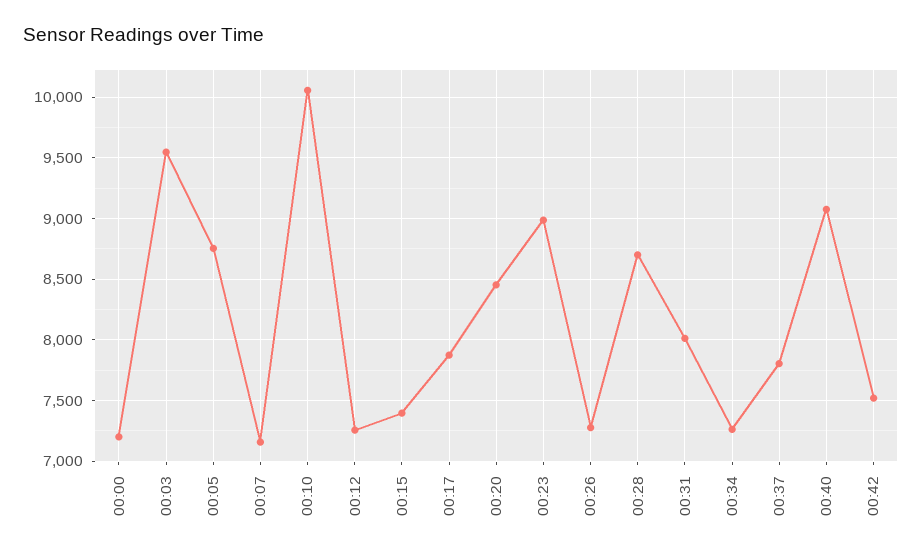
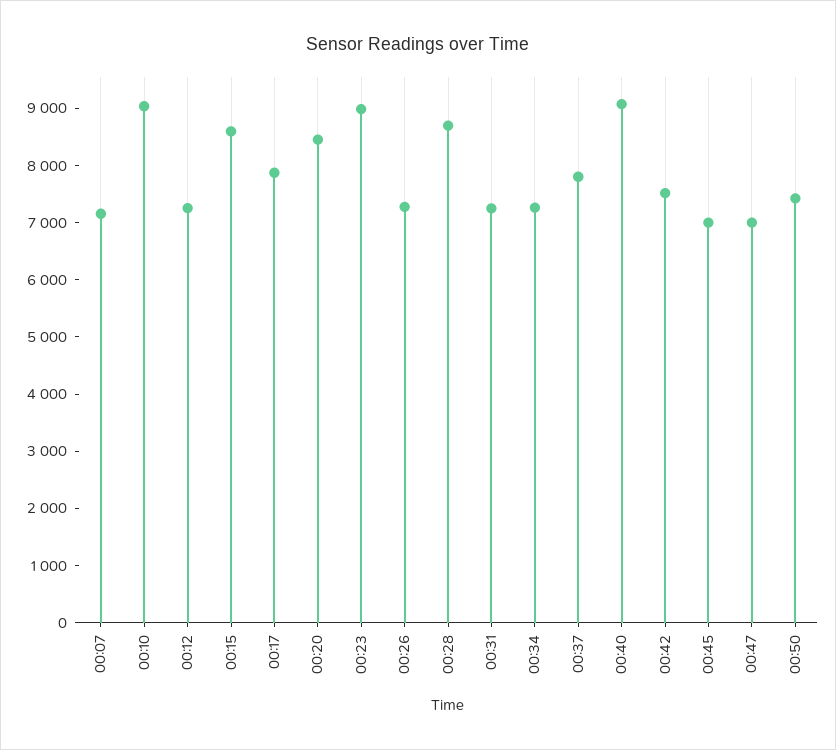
00:00: 7200 -> none
00:03: 9550 -> none
00:05: 8750 -> none
00:10: 10050 -> 9000
00:15: 7400 -> 8600
00:31: 8000 -> 7200
00:45: none -> 7000
00:47: none -> 7000
00:50: none -> 7400

